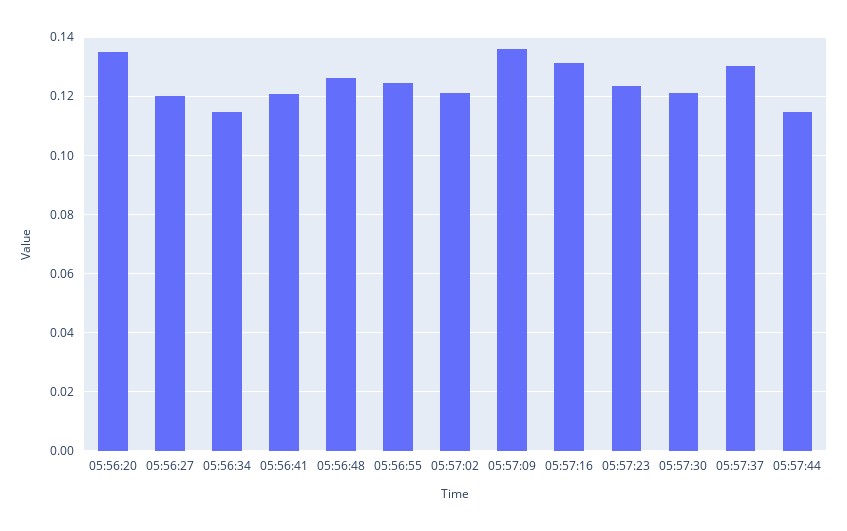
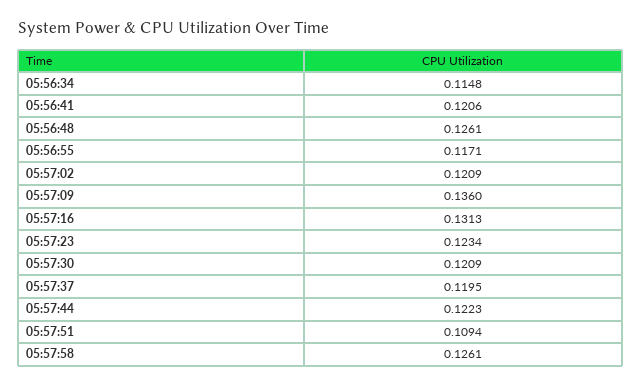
05:56:20: 0.135 -> none
05:56:27: 0.12 -> none
05:56:55: 0.125 -> 0.1171
05:57:37: 0.13 -> 0.1195
05:57:44: 0.115 -> 0.1223
05:57:51: none -> 0.1094
05:57:58: none -> 0.1261

